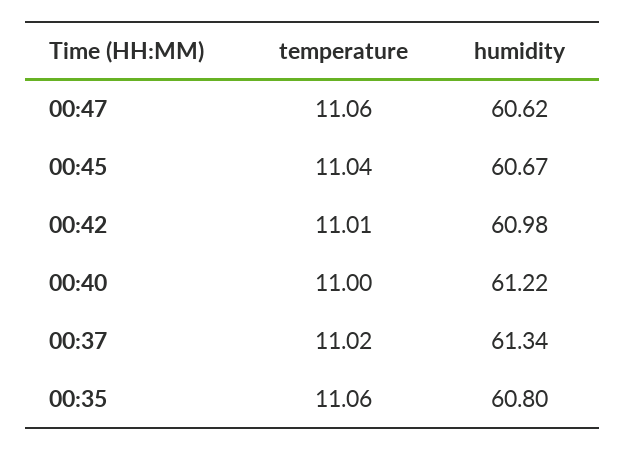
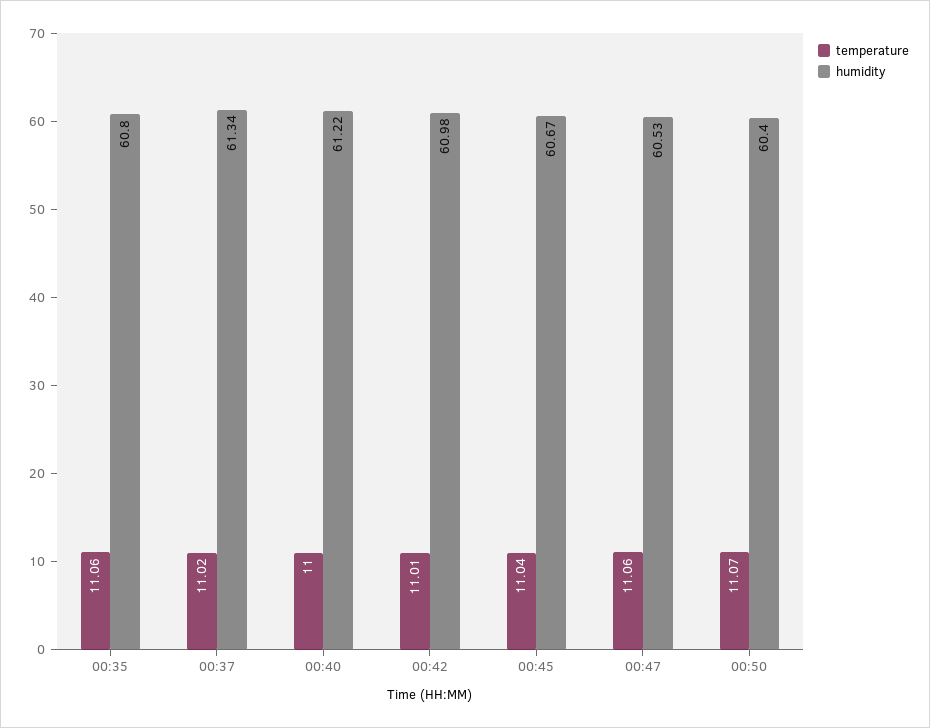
humidity, 00:47: 60.62 -> 60.53
temperature, 00:50: none -> 11.07
humidity, 00:50: none -> 60.4

